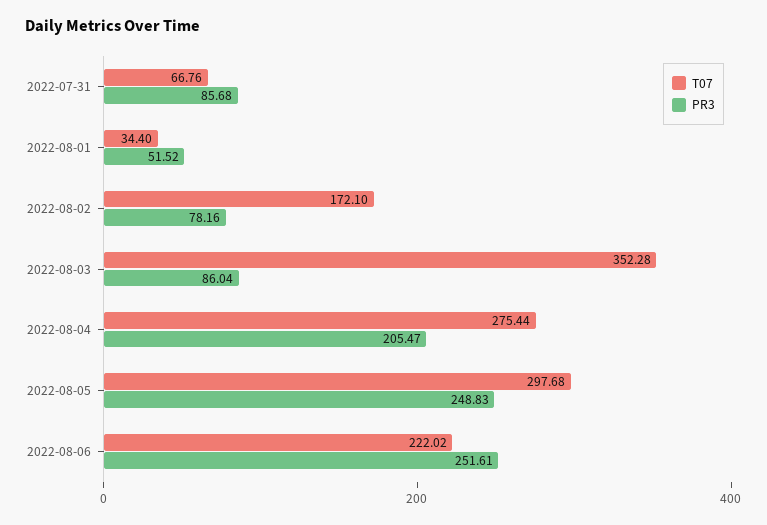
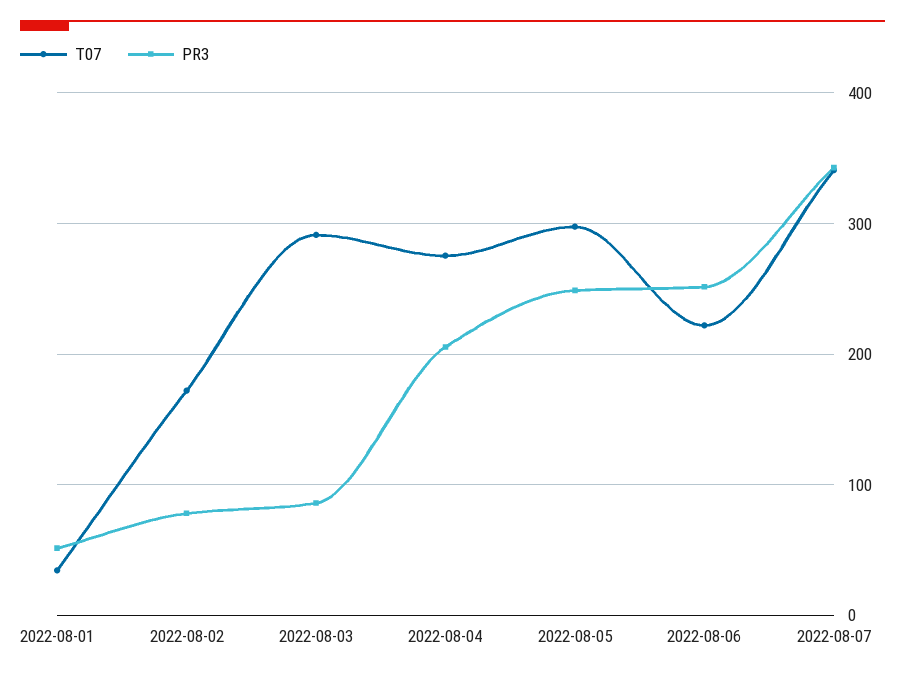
T07, 2022-07-31: 66.76 -> none
PR3, 2022-07-31: 85.68 -> none
T07, 2022-08-03: 352.28 -> 290
T07, 2022-08-07: none -> 340
PR3, 2022-08-07: none -> 340

